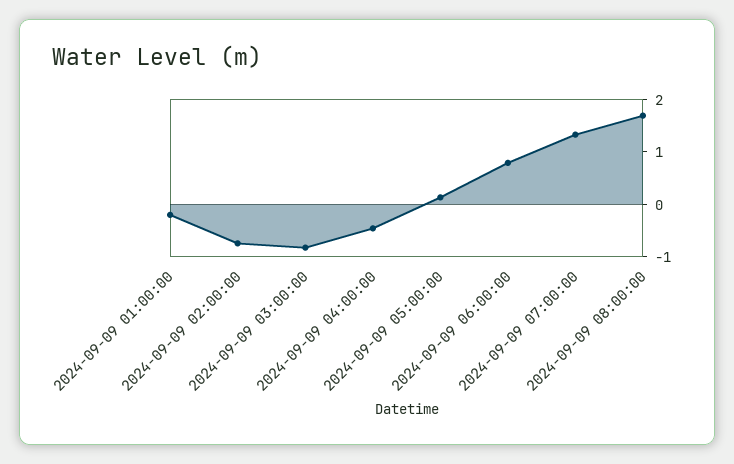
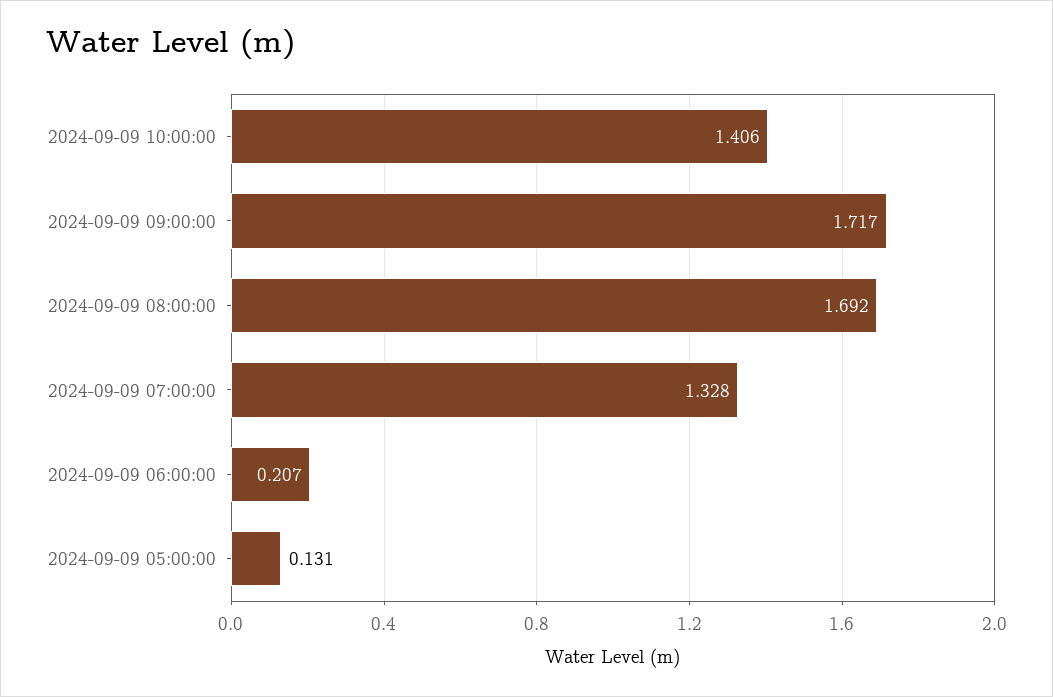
2024-09-09 01:00:00: -0.2 -> none
2024-09-09 02:00:00: -0.8 -> none
2024-09-09 03:00:00: -0.8 -> none
2024-09-09 04:00:00: -0.4 -> none
2024-09-09 06:00:00: 0.8 -> 0.207
2024-09-09 10:00:00: none -> 1.406
2024-09-09 09:00:00: none -> 1.717

